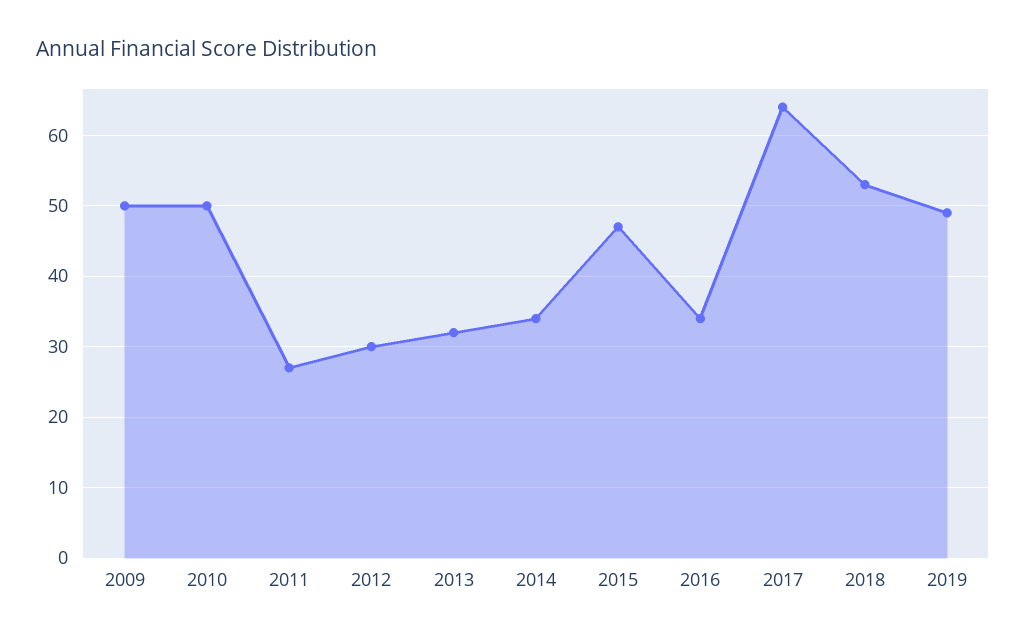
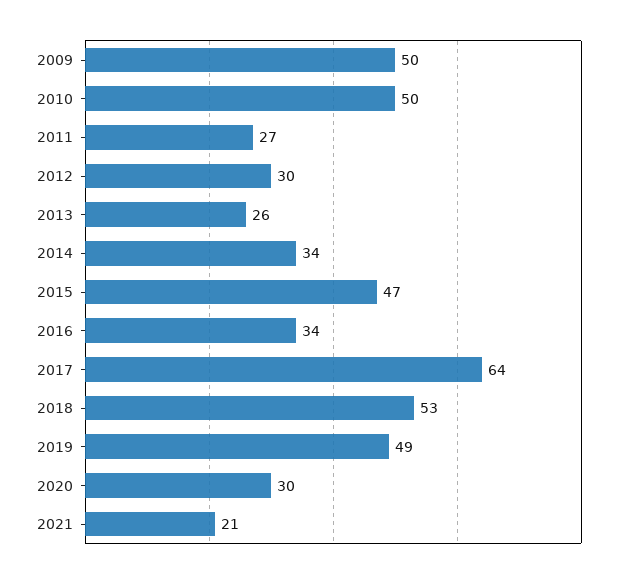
2013: 32 -> 26
2020: none -> 30
2021: none -> 21

